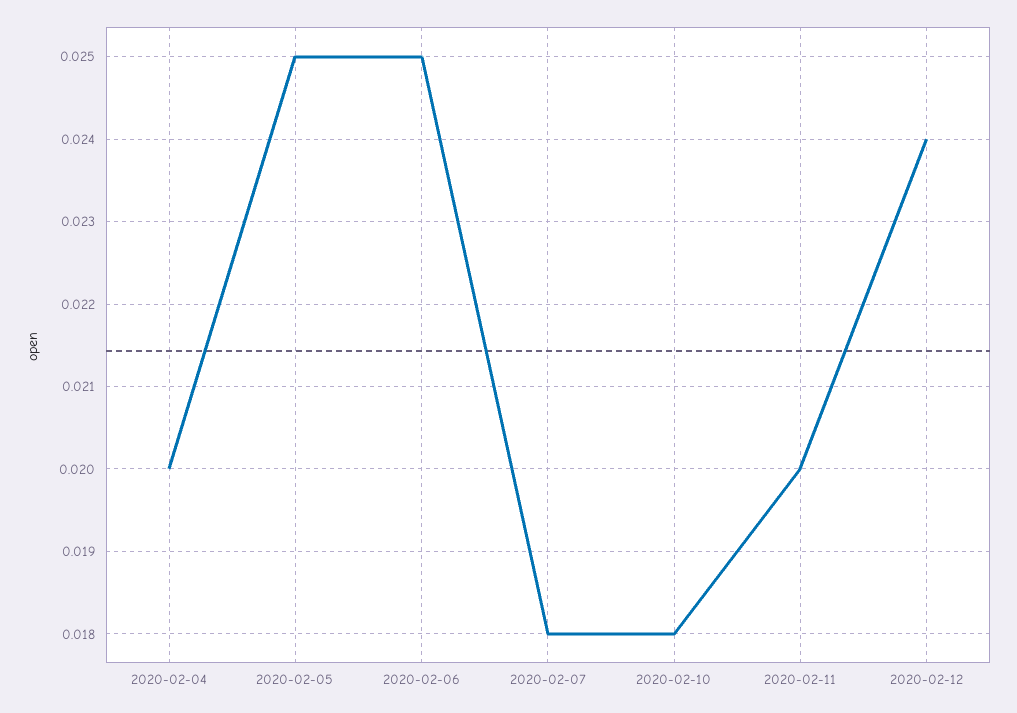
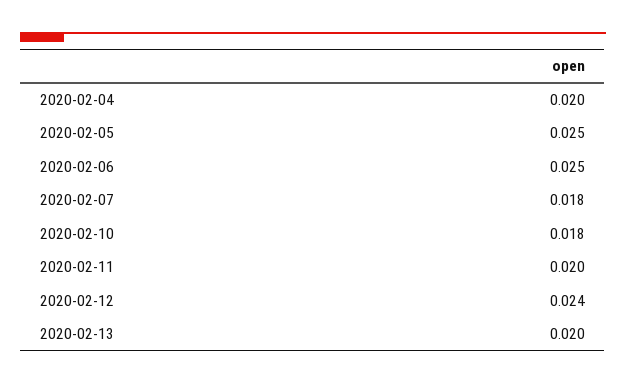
2020-02-13: none -> 0.02

